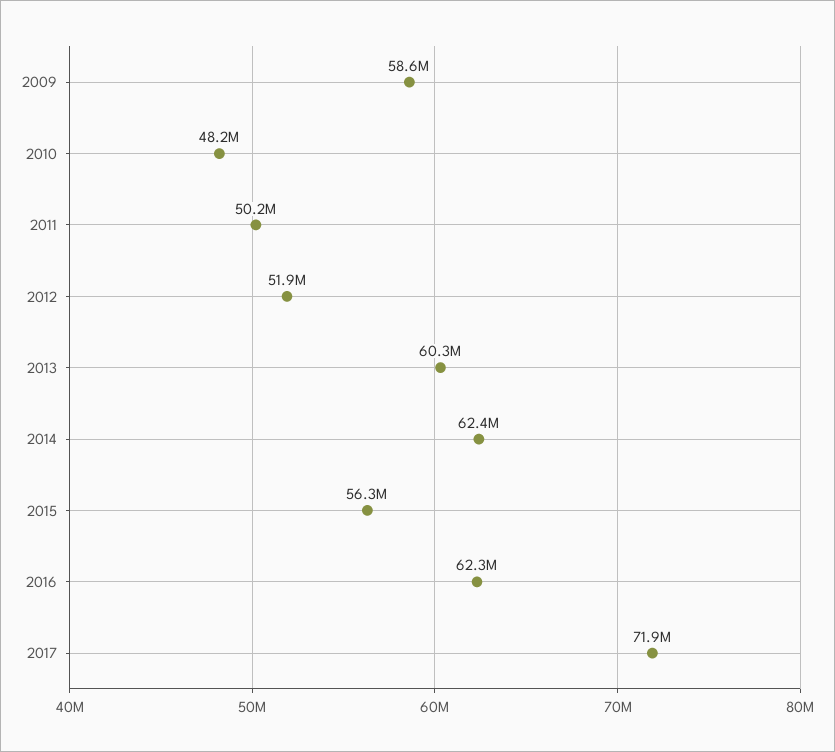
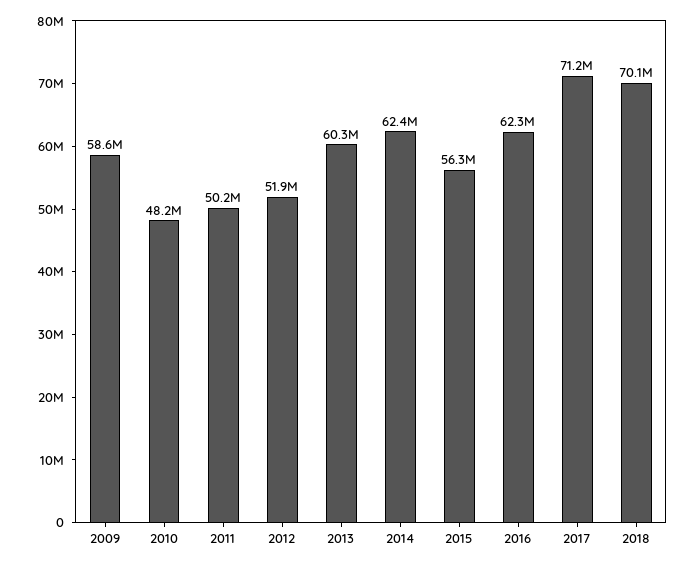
2017: 71900000 -> 71200000
2018: none -> 70100000

